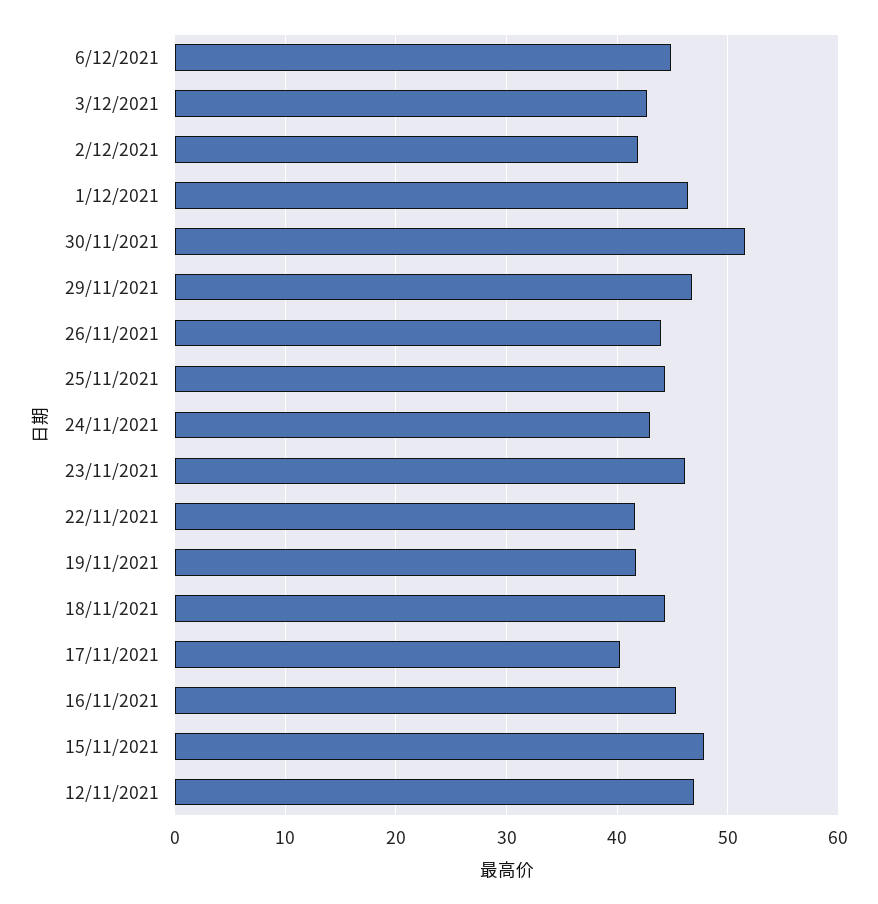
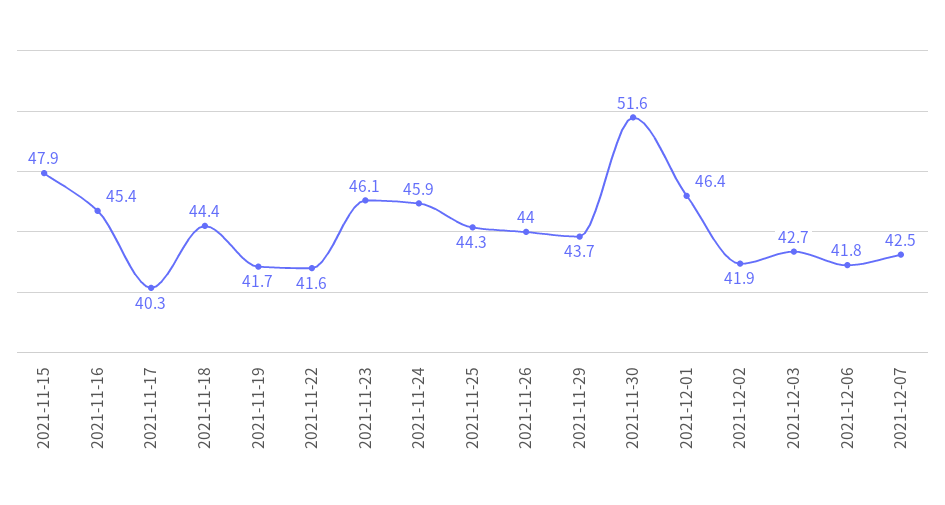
6/12/2021: 45 -> 41.8
29/11/2021: 47 -> 43.7
24/11/2021: 43 -> 45.9
12/11/2021: 47 -> none
2021-12-07: none -> 42.5

